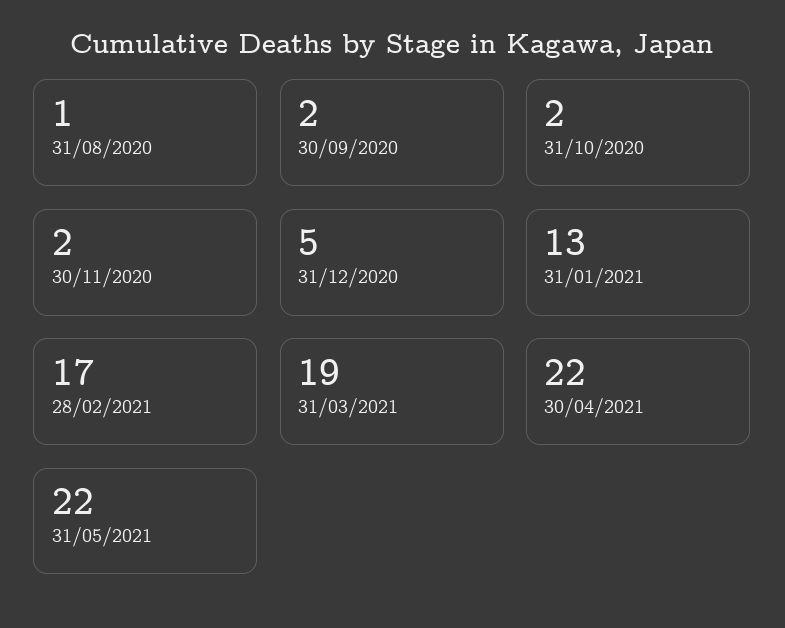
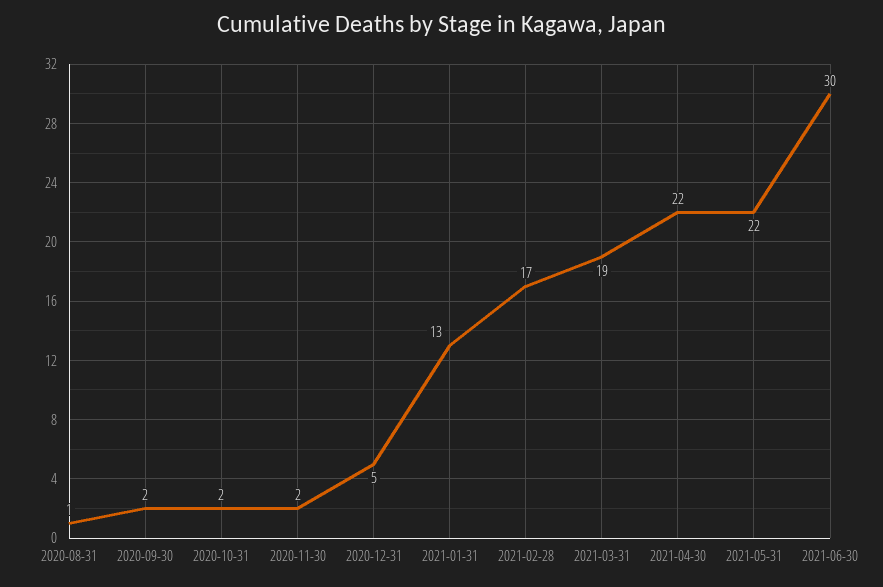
2021-06-30: none -> 30

